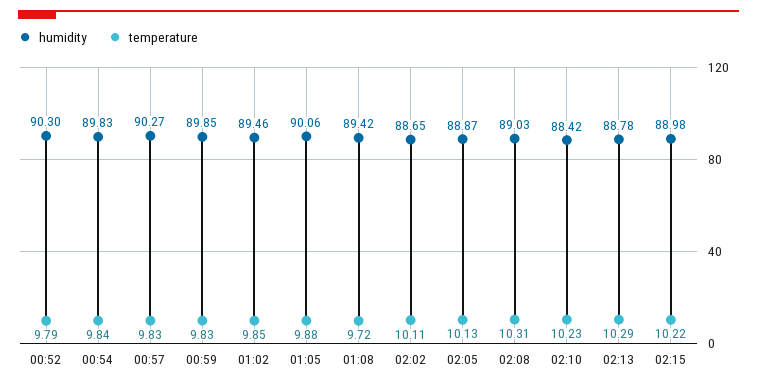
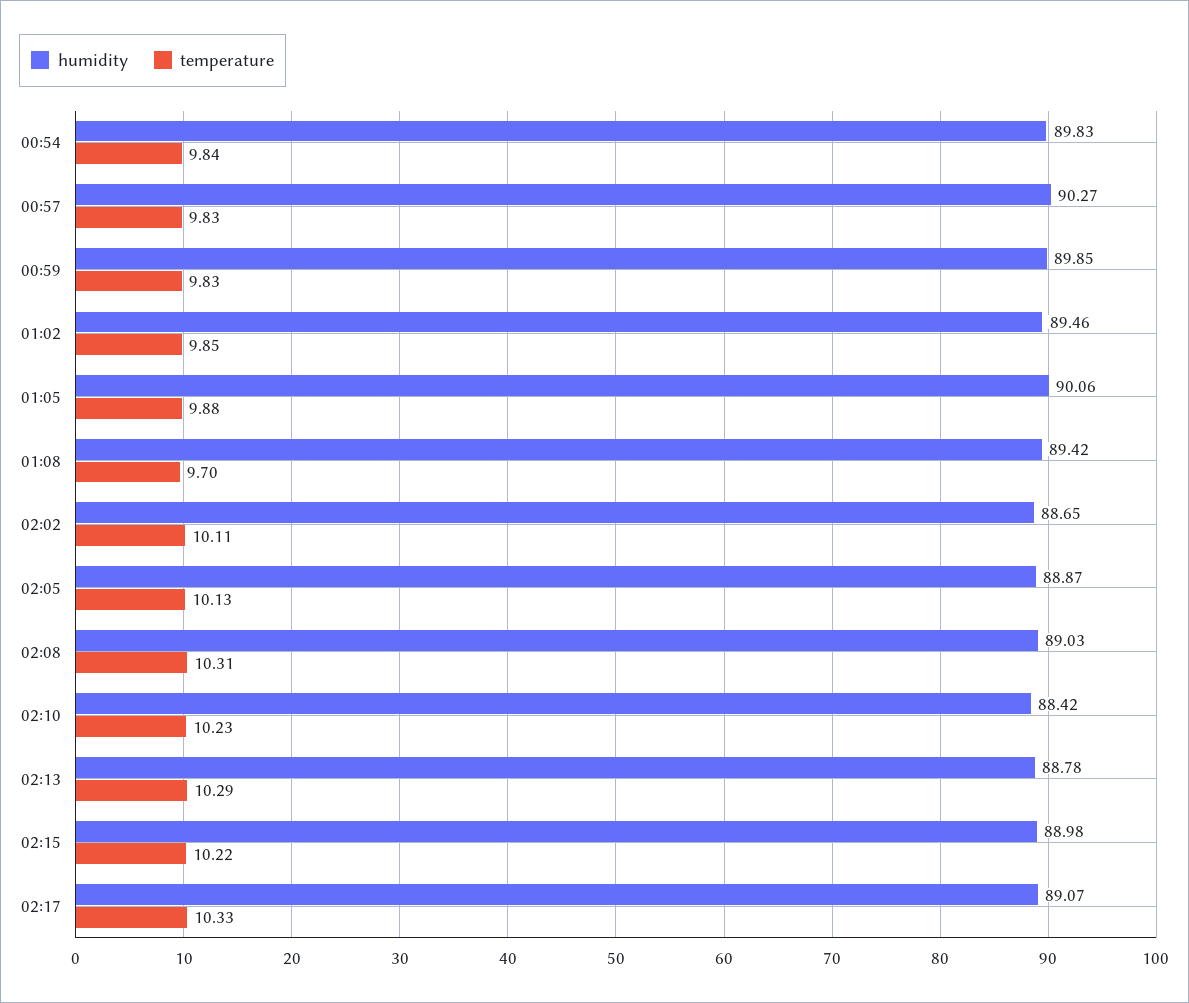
humidity, 00:52: 90.3 -> none
temperature, 00:52: 9.79 -> none
temperature, 01:08: 9.72 -> 9.7
humidity, 02:17: none -> 89.07
temperature, 02:17: none -> 10.33

